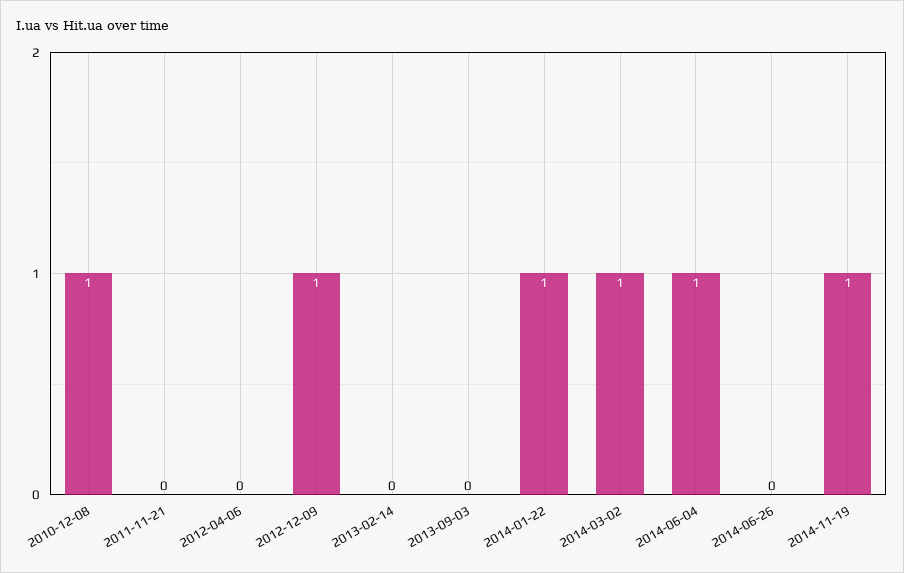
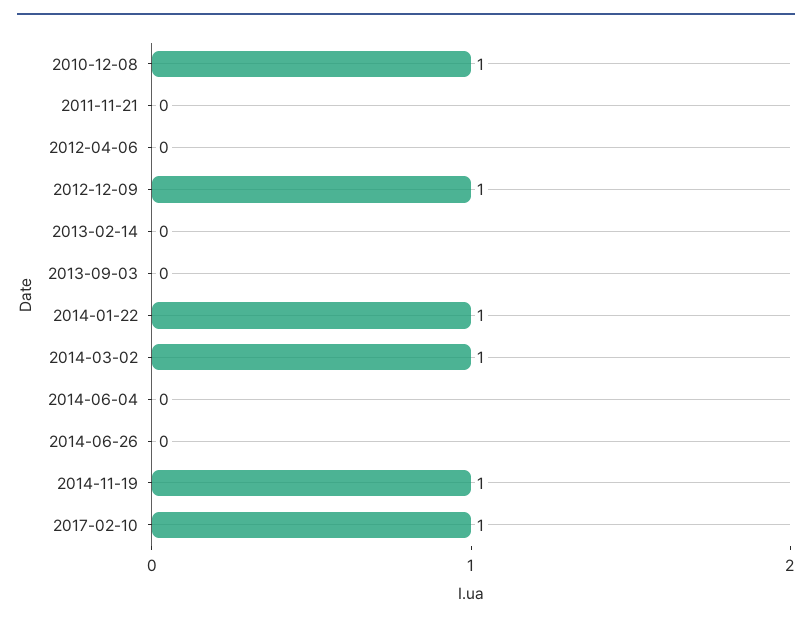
2014-06-04: 1 -> 0
2017-02-10: none -> 1

